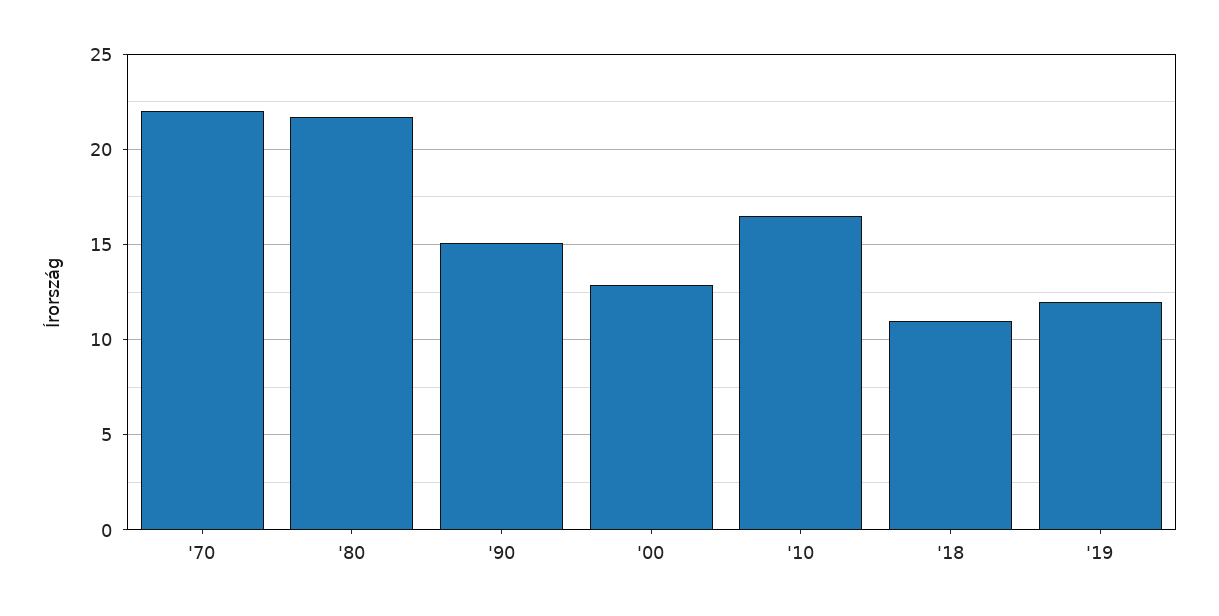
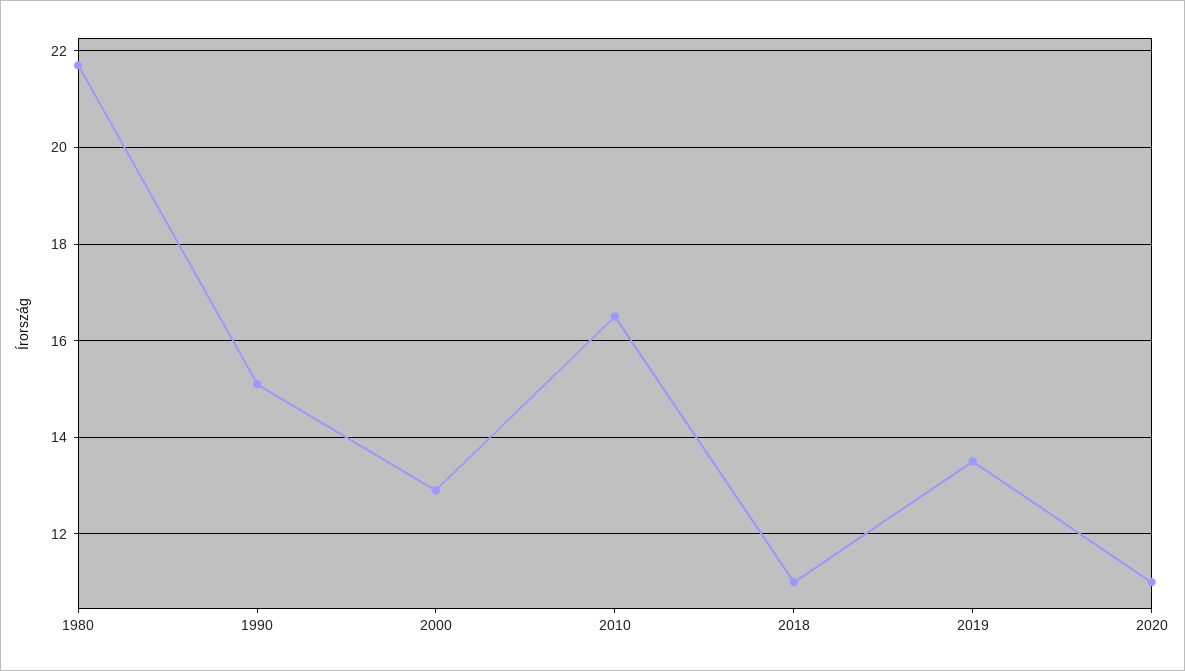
'70: 22 -> none
'19: 12 -> 13.5
2020: none -> 11

